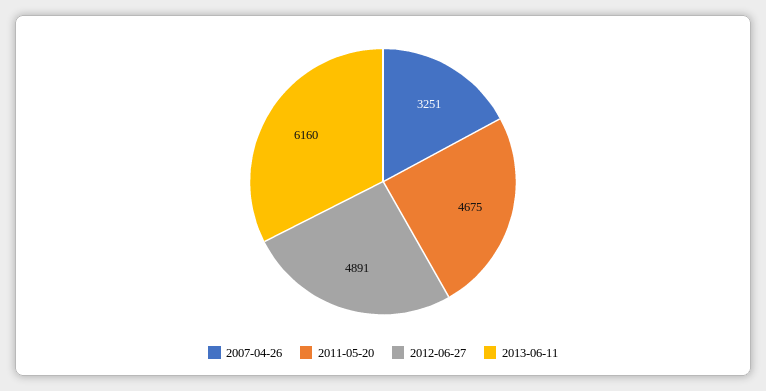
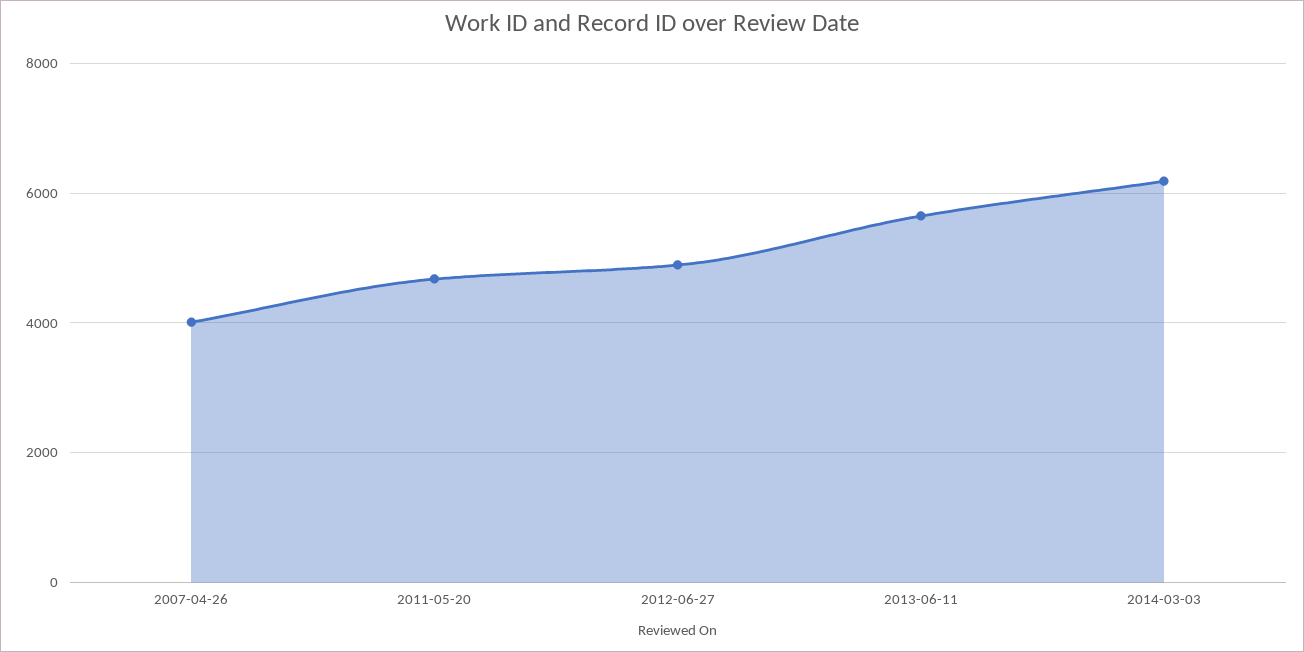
2007-04-26: 3251 -> 4000
2013-06-11: 6160 -> 5600
2014-03-03: none -> 6200

